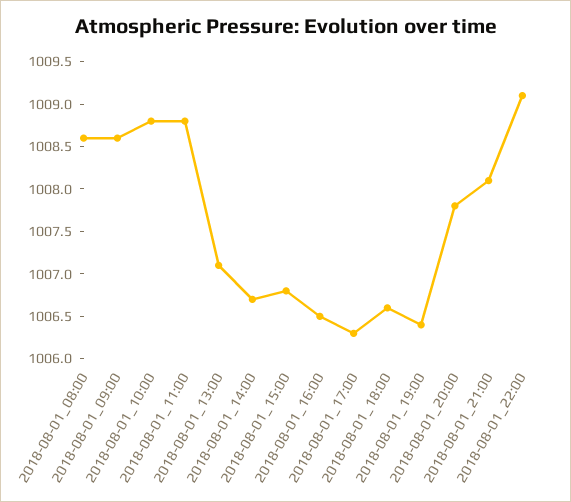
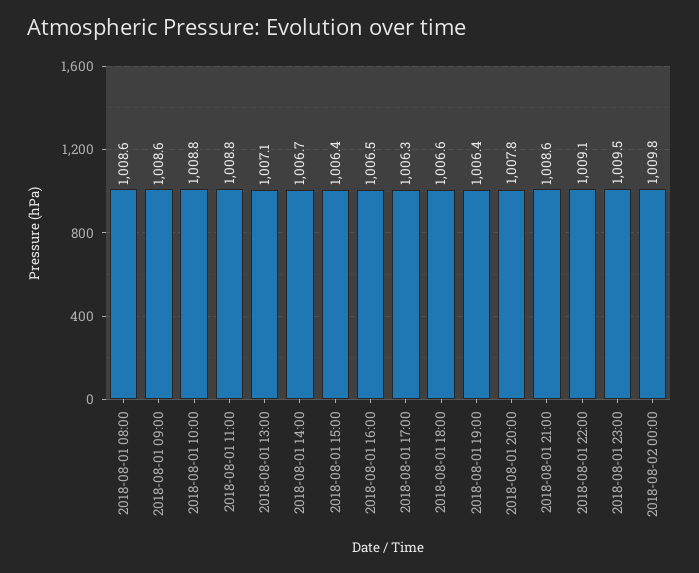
2018-08-01_15:00: 1006.8 -> 1006.4
2018-08-01_21:00: 1008.1 -> 1008.6
2018-08-01 23:00: none -> 1009.5
2018-08-02 00:00: none -> 1009.8

